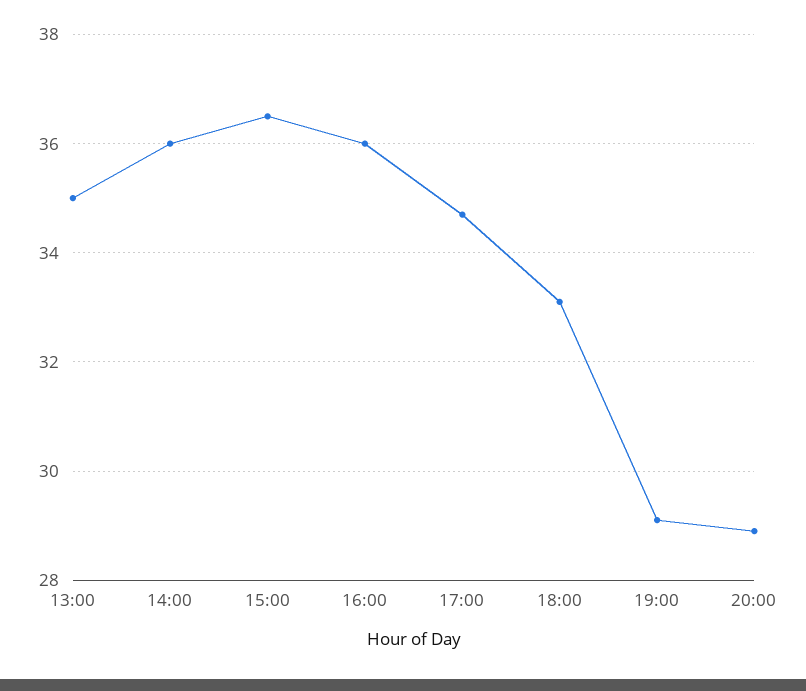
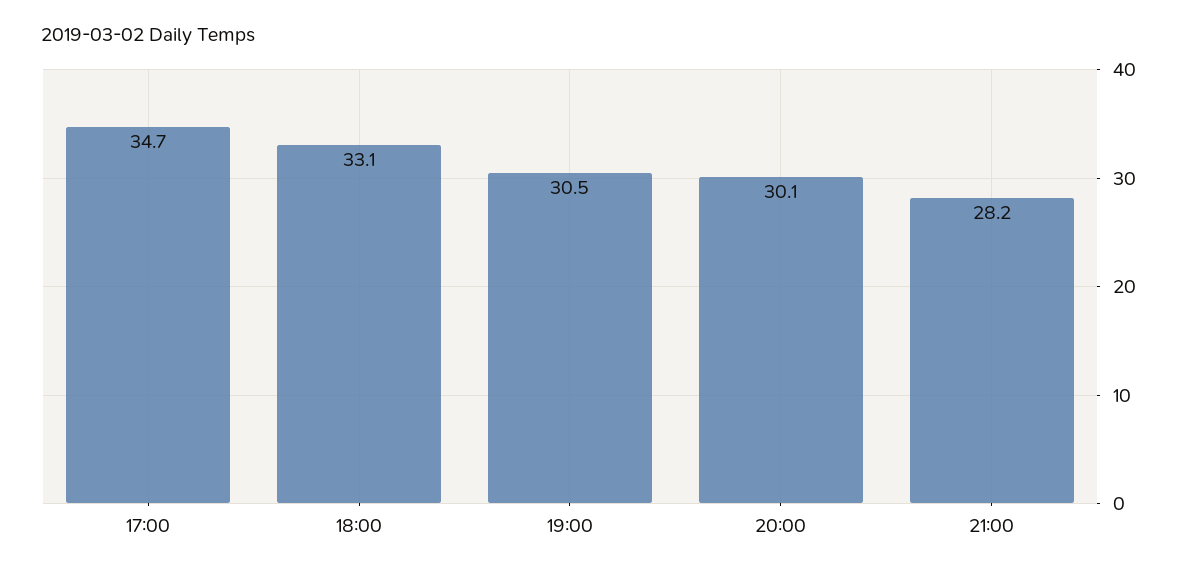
13:00: 35 -> none
14:00: 36 -> none
15:00: 36.5 -> none
16:00: 36 -> none
19:00: 29 -> 30.5
20:00: 29 -> 30.1
21:00: none -> 28.2

